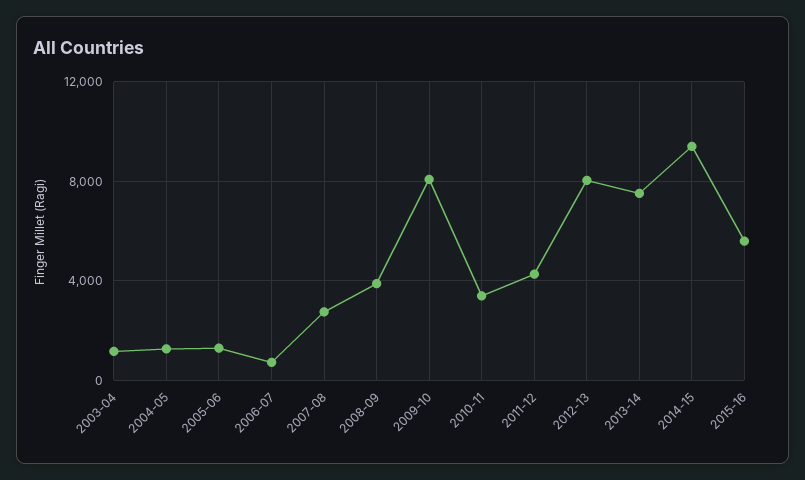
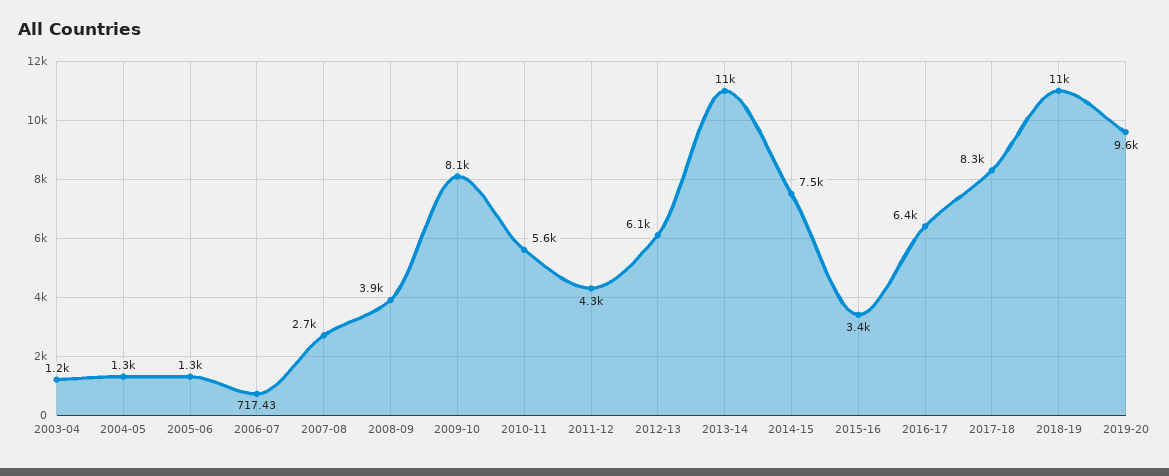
2010-11: 3500 -> 5600
2012-13: 8000 -> 6100
2013-14: 7500 -> 11000
2014-15: 9500 -> 7500
2015-16: 5500 -> 3400
2016-17: none -> 6400
2017-18: none -> 8300
2018-19: none -> 11000
2019-20: none -> 9600

